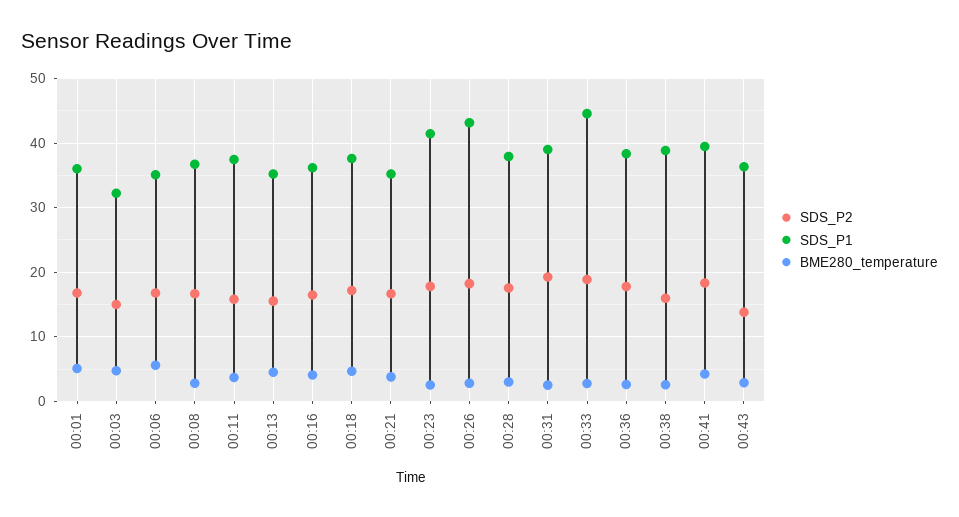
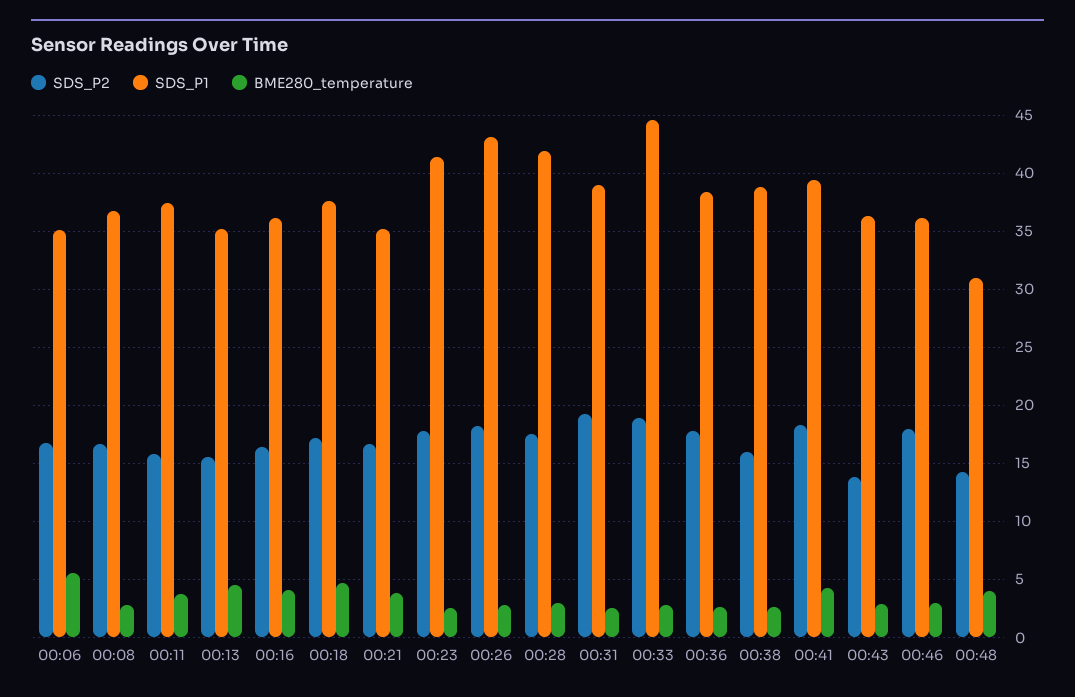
SDS_P2, 00:01: 17 -> none
SDS_P1, 00:01: 36 -> none
BME280_temperature, 00:01: 5 -> none
SDS_P2, 00:03: 15 -> none
SDS_P1, 00:03: 32 -> none
BME280_temperature, 00:03: 5 -> none
SDS_P1, 00:28: 38 -> 42
SDS_P2, 00:46: none -> 18
SDS_P1, 00:46: none -> 36
BME280_temperature, 00:46: none -> 3
SDS_P2, 00:48: none -> 14
SDS_P1, 00:48: none -> 31
BME280_temperature, 00:48: none -> 4

